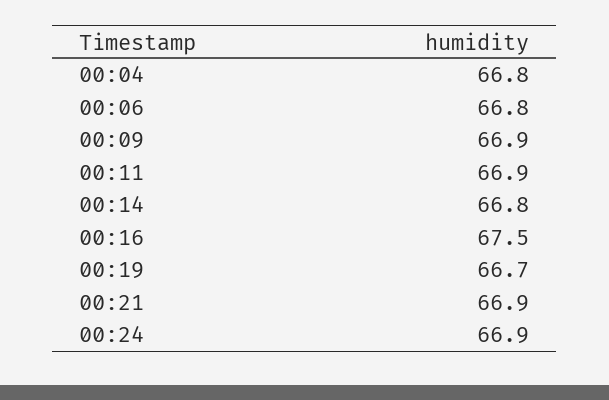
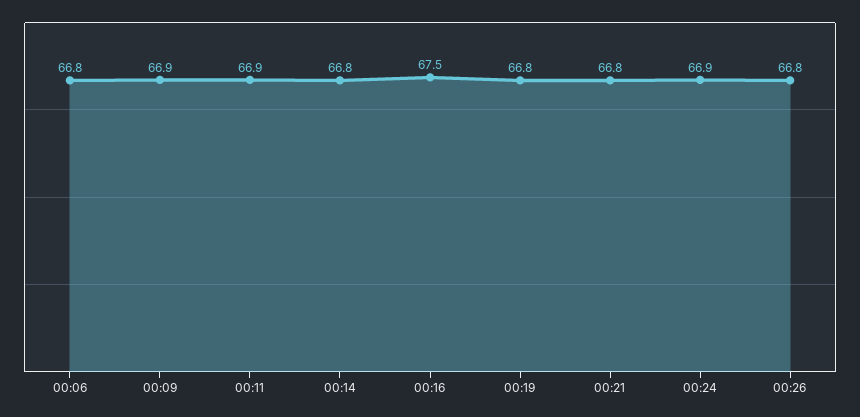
00:04: 66.8 -> none
00:19: 66.7 -> 66.8
00:21: 66.9 -> 66.8
00:26: none -> 66.8

